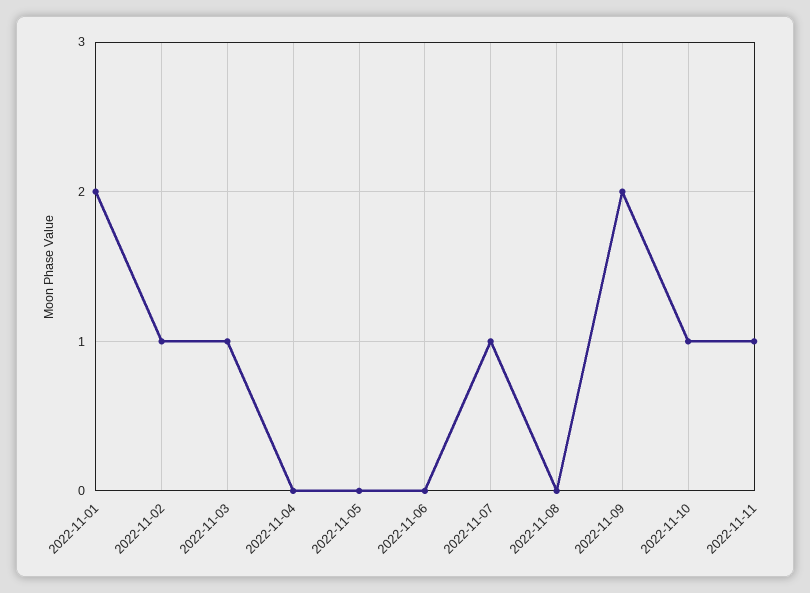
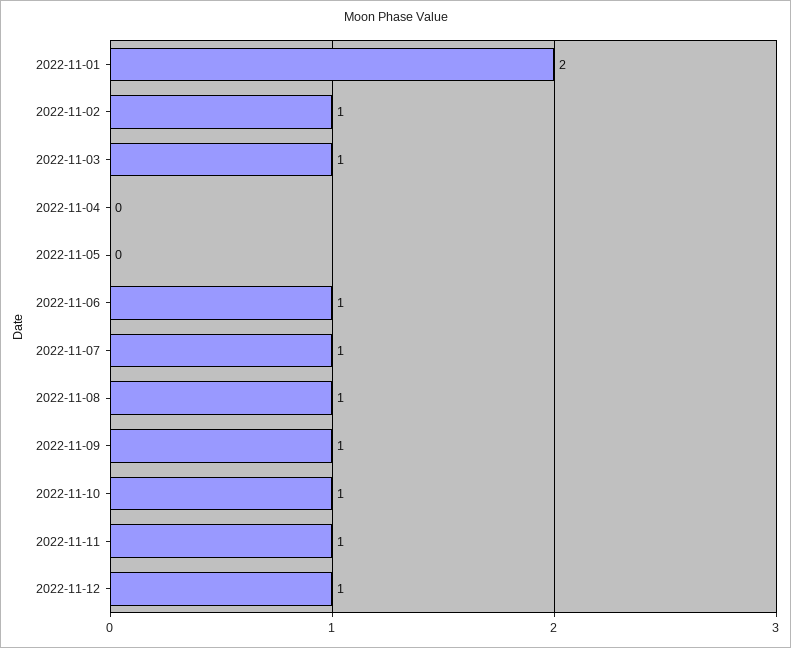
2022-11-06: 0 -> 1
2022-11-08: 0 -> 1
2022-11-09: 2 -> 1
2022-11-12: none -> 1

